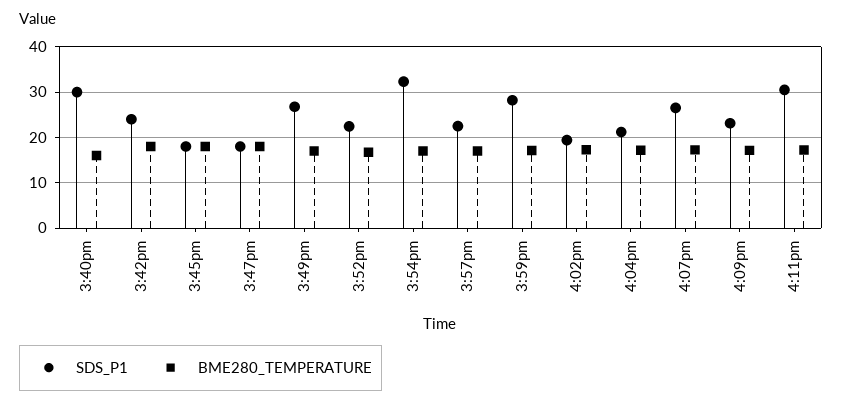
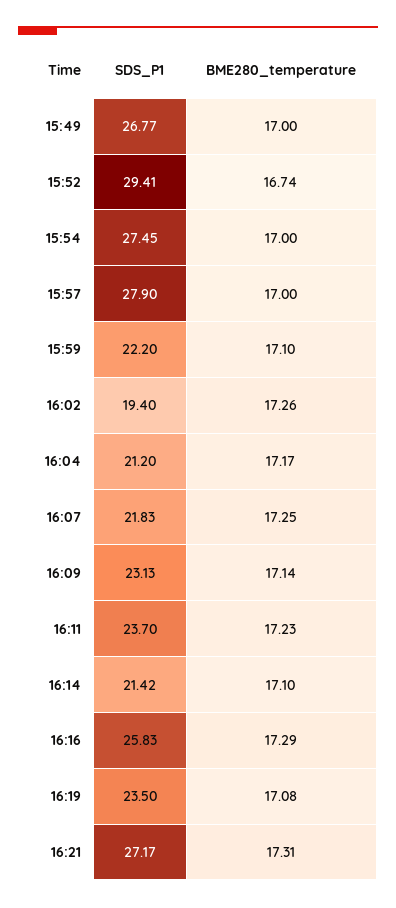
SDS_P1, 3:40pm: 30 -> none
BME280_TEMPERATURE, 3:40pm: 16 -> none
SDS_P1, 3:42pm: 24 -> none
BME280_TEMPERATURE, 3:42pm: 18 -> none
SDS_P1, 3:45pm: 18 -> none
BME280_TEMPERATURE, 3:45pm: 18 -> none
SDS_P1, 3:47pm: 18 -> none
BME280_TEMPERATURE, 3:47pm: 18 -> none
SDS_P1, 3:52pm: 22 -> 29.41
SDS_P1, 3:54pm: 32 -> 27.45
SDS_P1, 3:57pm: 22 -> 27.9
SDS_P1, 3:59pm: 28 -> 22.2
SDS_P1, 4:07pm: 26 -> 21.83
SDS_P1, 4:11pm: 30 -> 23.7
SDS_P1, 16:14: none -> 21.42
BME280_TEMPERATURE, 16:14: none -> 17.1
SDS_P1, 16:16: none -> 25.83
BME280_TEMPERATURE, 16:16: none -> 17.29
SDS_P1, 16:19: none -> 23.5
BME280_TEMPERATURE, 16:19: none -> 17.08
SDS_P1, 16:21: none -> 27.17
BME280_TEMPERATURE, 16:21: none -> 17.31

